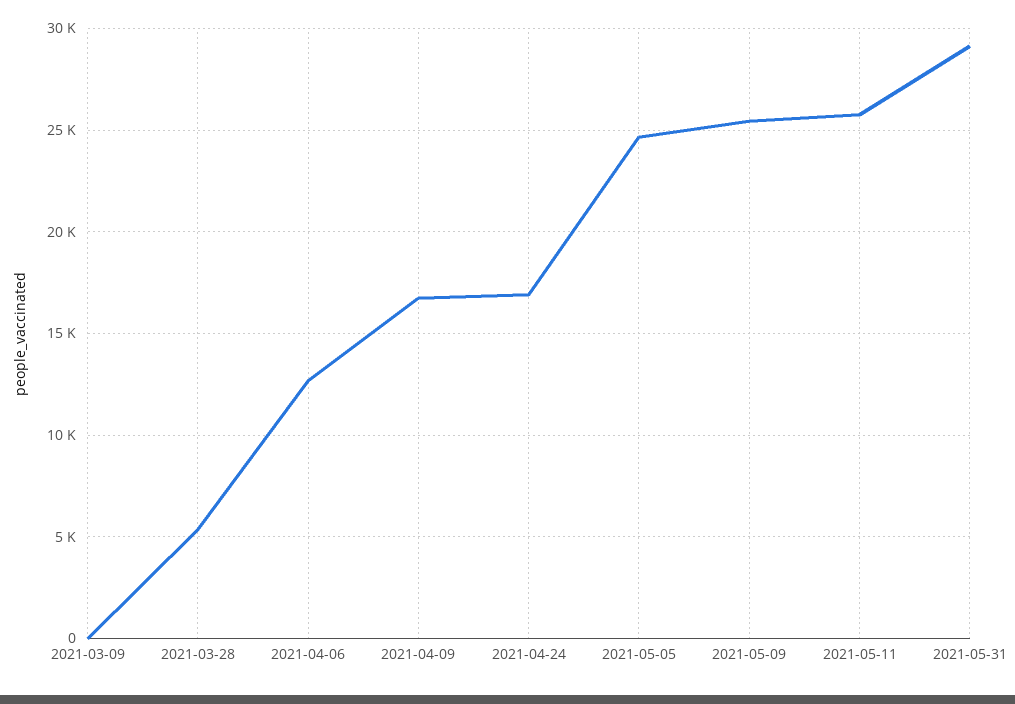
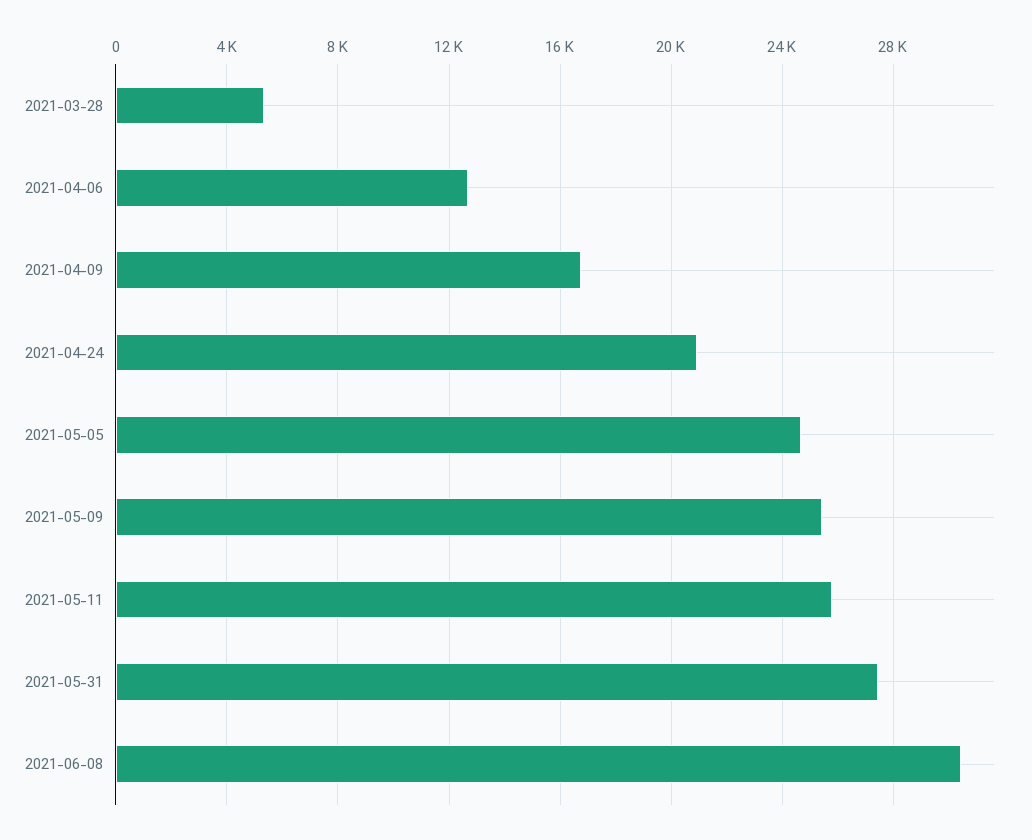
2021-03-09: 0 -> none
2021-04-24: 17000 -> 21000
2021-05-31: 29000 -> 27500
2021-06-08: none -> 30500

